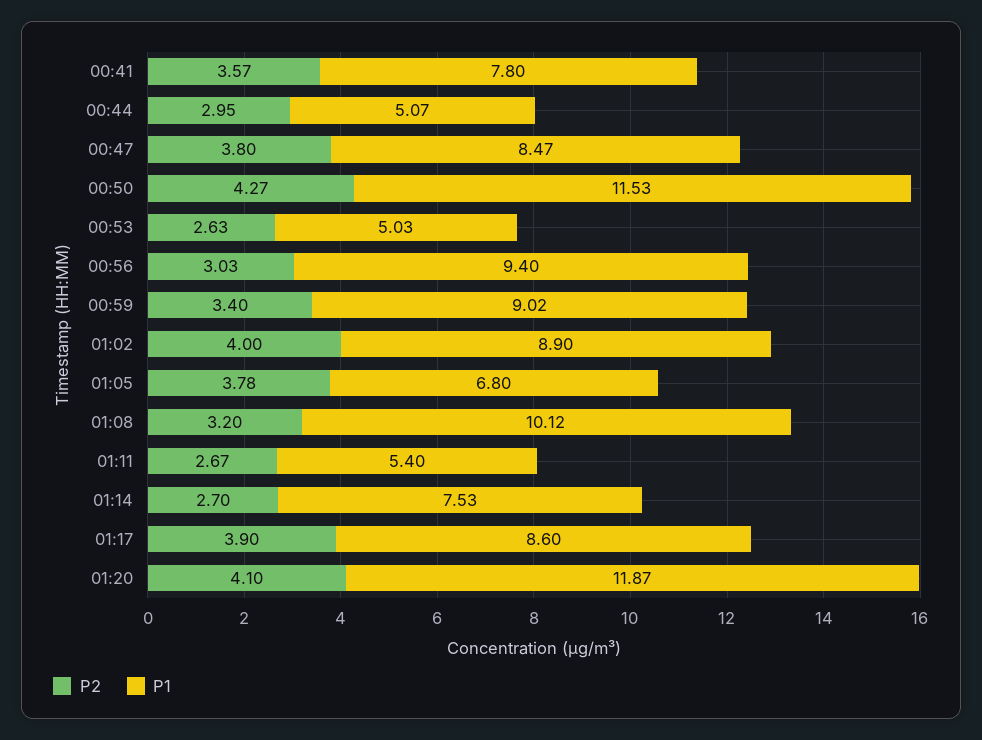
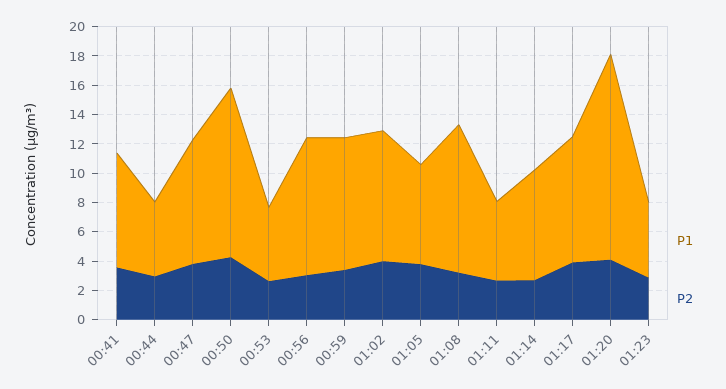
P1, 01:20: 11.87 -> 14
P1, 01:23: none -> 5
P2, 01:23: none -> 3

